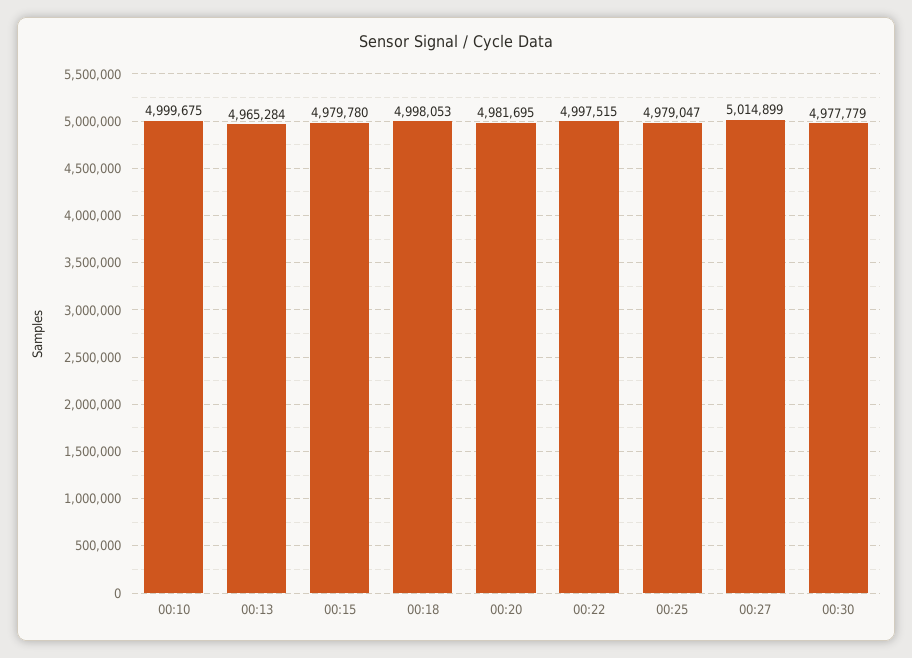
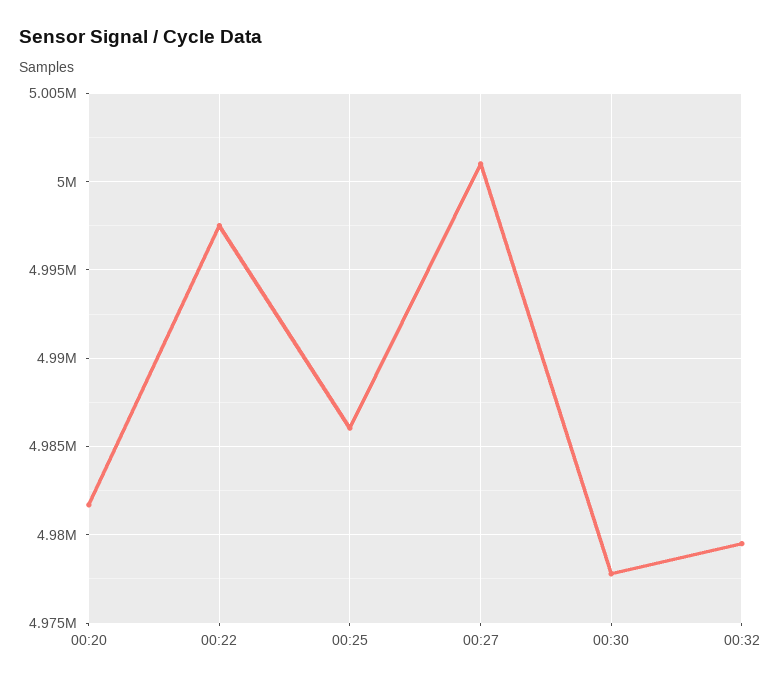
00:10: 4999675 -> none
00:13: 4965284 -> none
00:15: 4979780 -> none
00:18: 4998053 -> none
00:25: 4979047 -> 4986000
00:27: 5014899 -> 5001000
00:32: none -> 4979500

